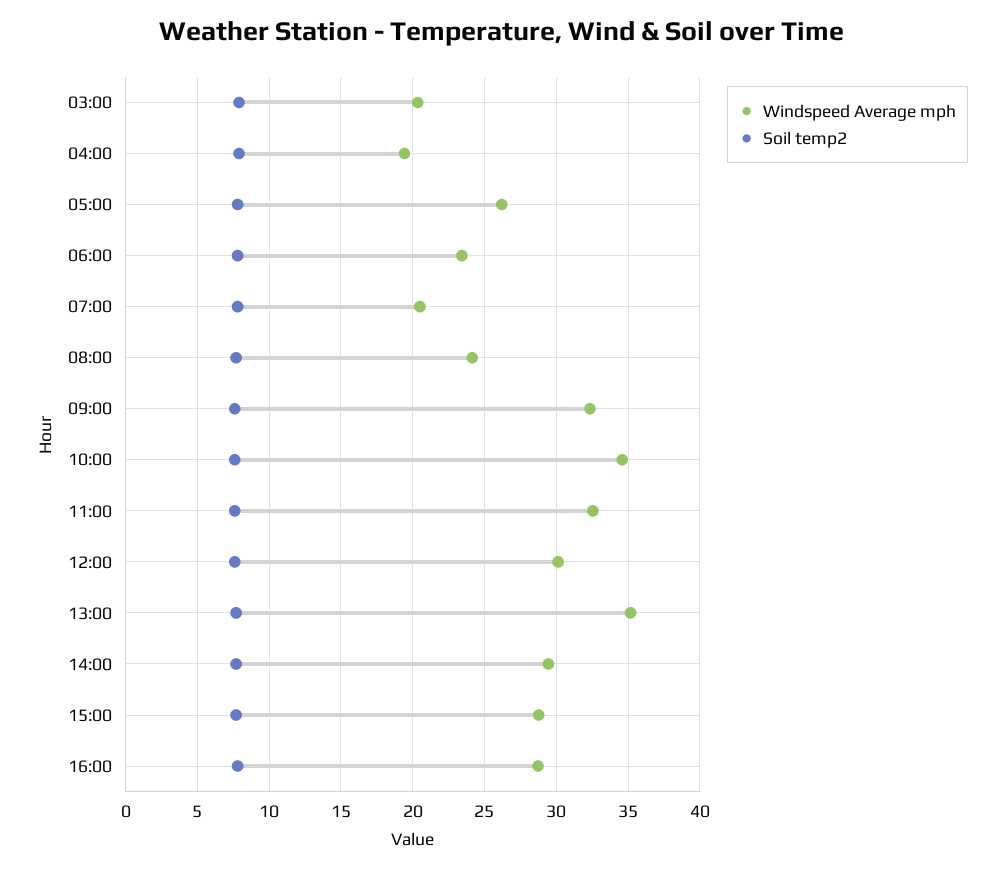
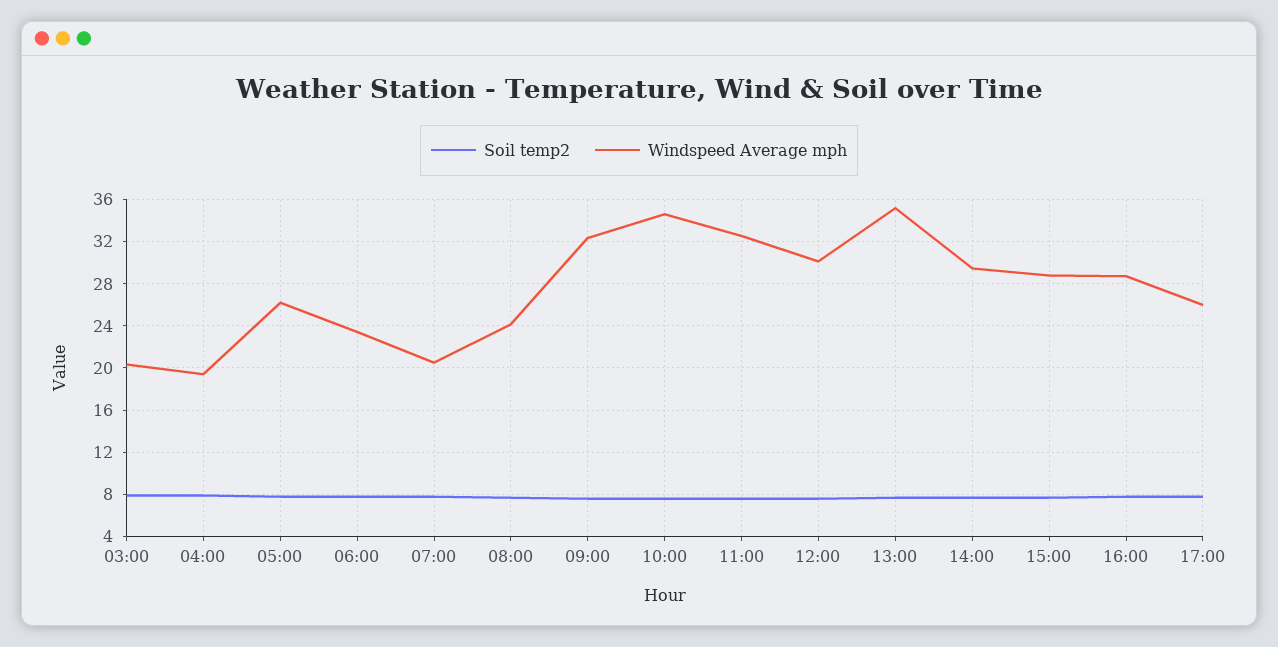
Soil temp2, 17:00: none -> 8
Windspeed Average mph, 17:00: none -> 26

